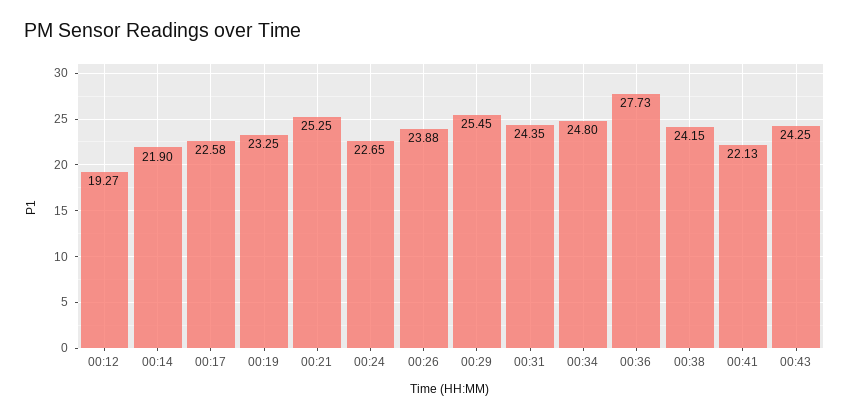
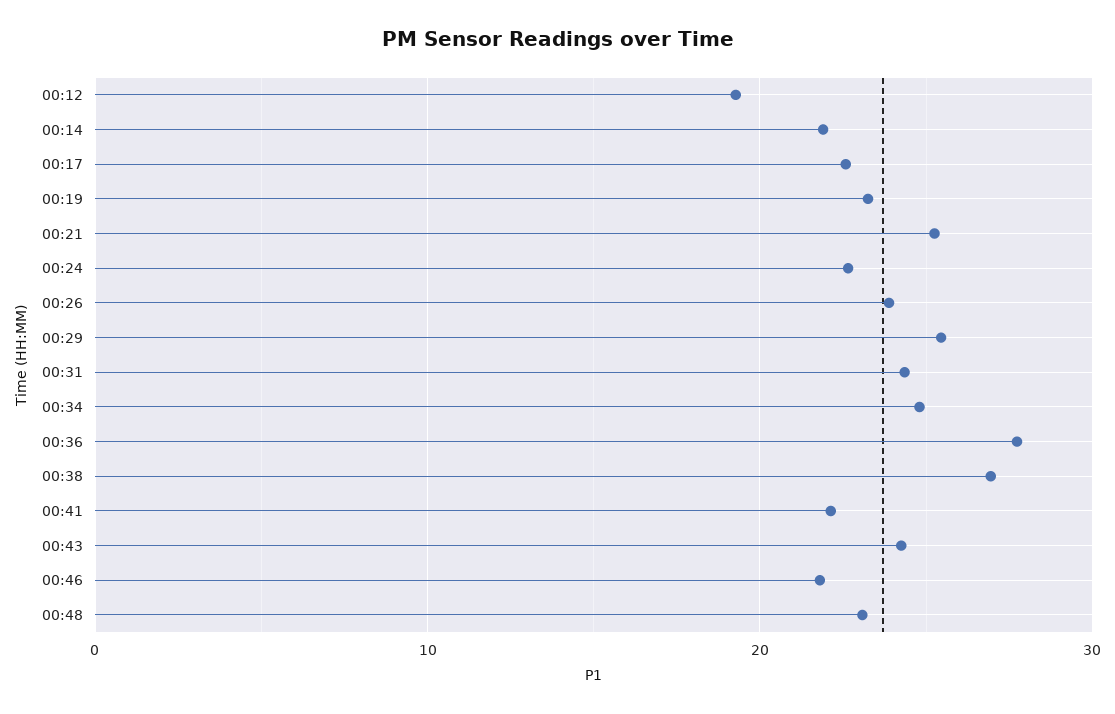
00:38: 24.15 -> 27
00:46: none -> 22
00:48: none -> 23

